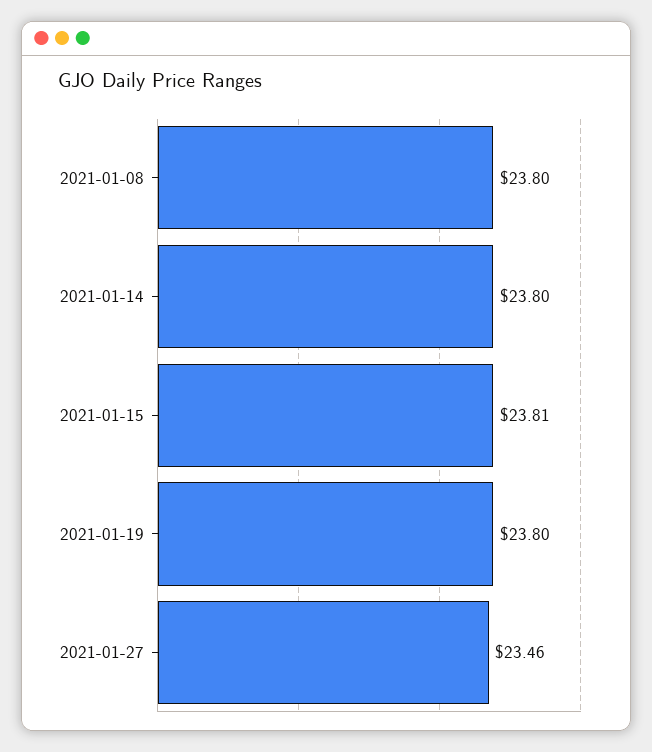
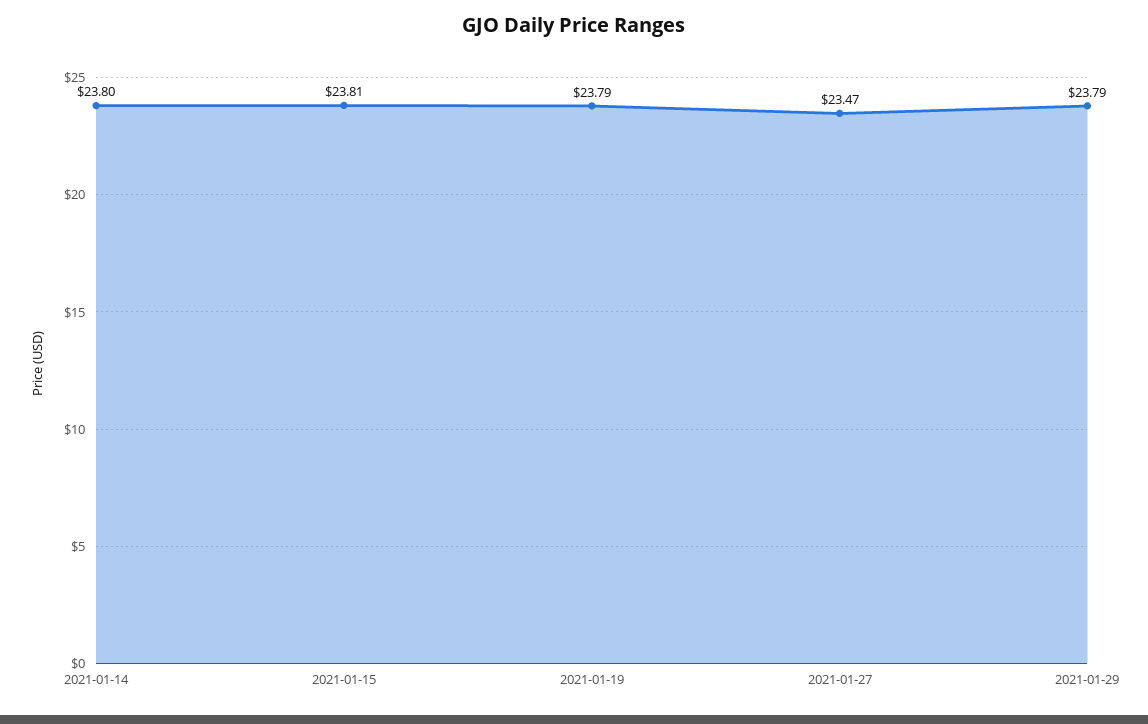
2021-01-08: 23.8 -> none
2021-01-19: 23.8 -> 23.79
2021-01-27: 23.46 -> 23.47
2021-01-29: none -> 23.79

